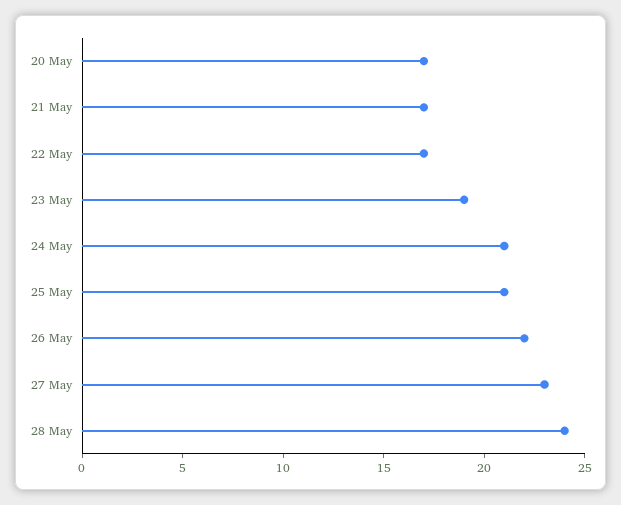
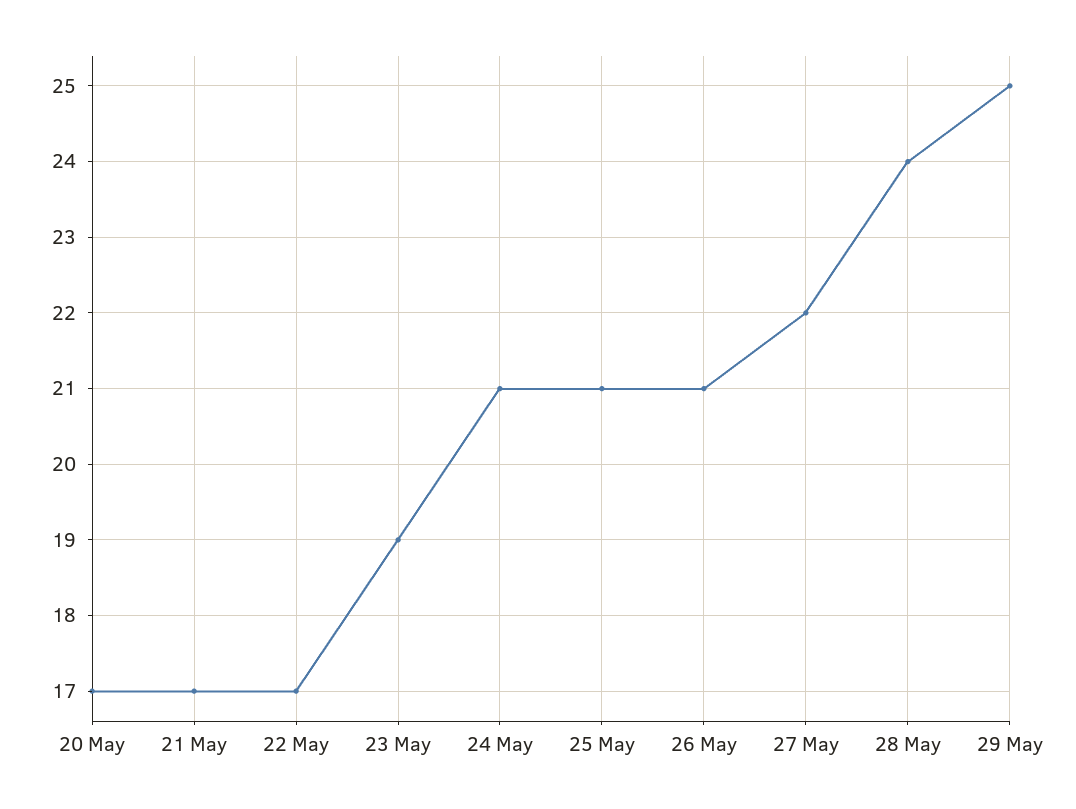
26 May: 22 -> 21
27 May: 23 -> 22
29 May: none -> 25

